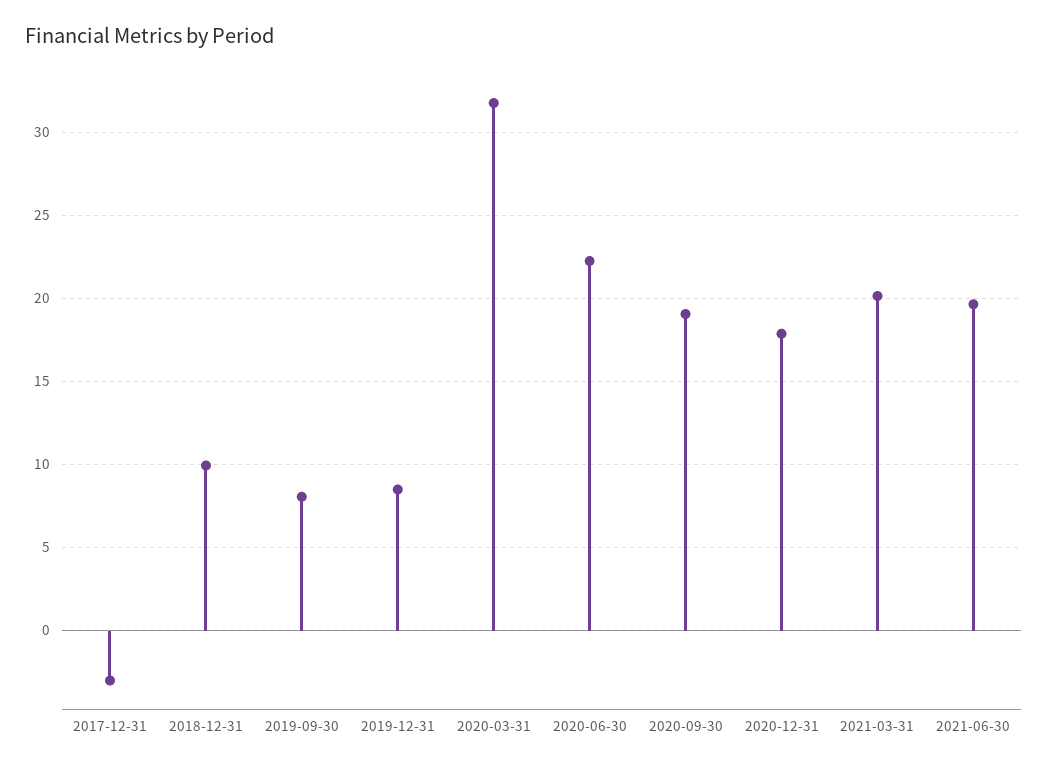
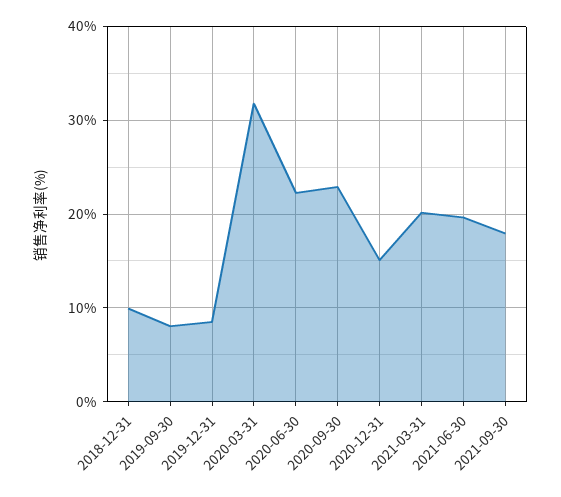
2017-12-31: -3 -> none
2020-09-30: 19 -> 23
2020-12-31: 18 -> 15
2021-09-30: none -> 18

